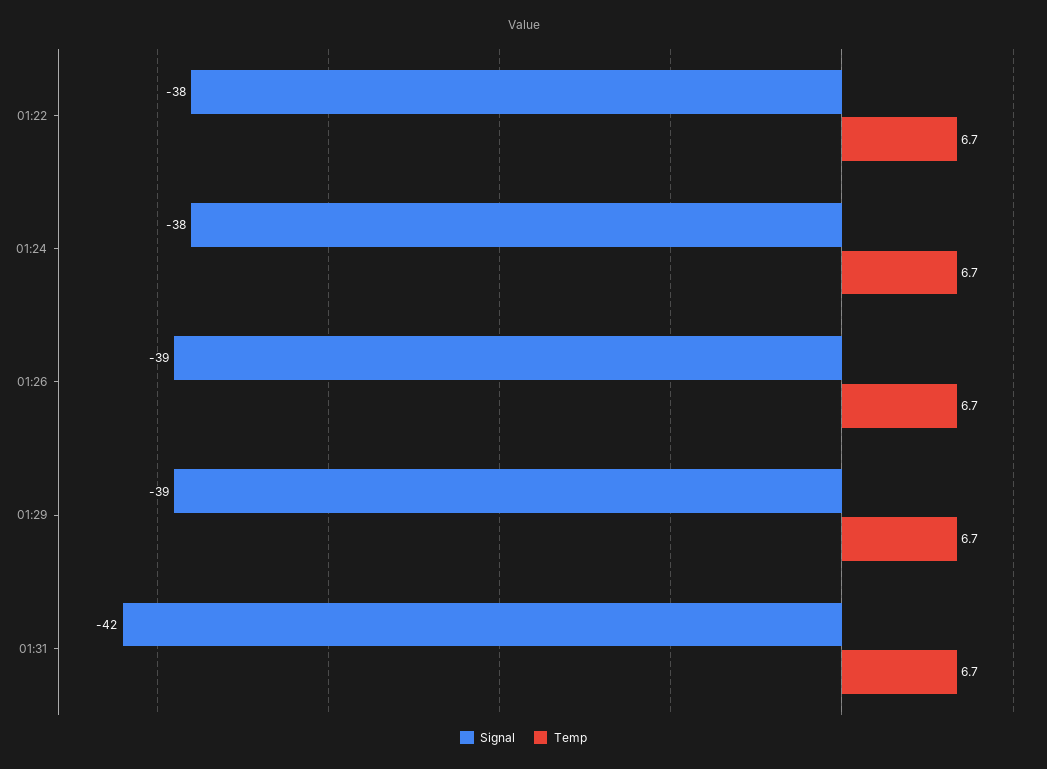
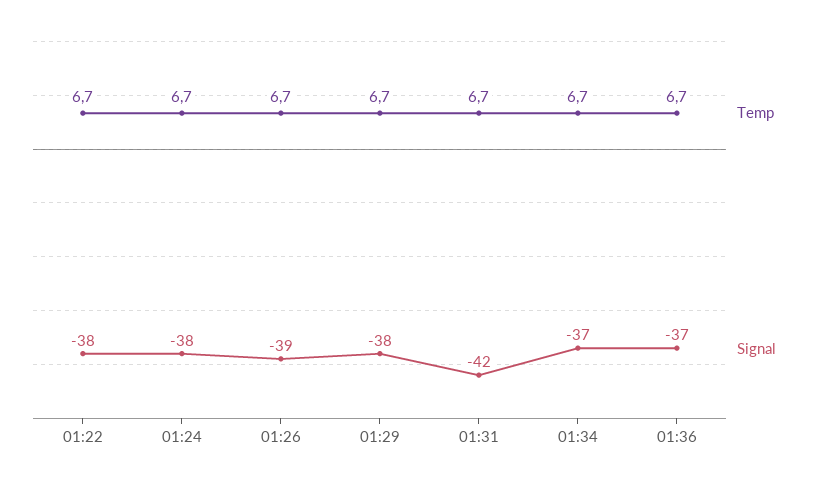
Signal, 01:29: -39 -> -38
Temp, 01:34: none -> 6.7
Signal, 01:34: none -> -37
Temp, 01:36: none -> 6.7
Signal, 01:36: none -> -37

